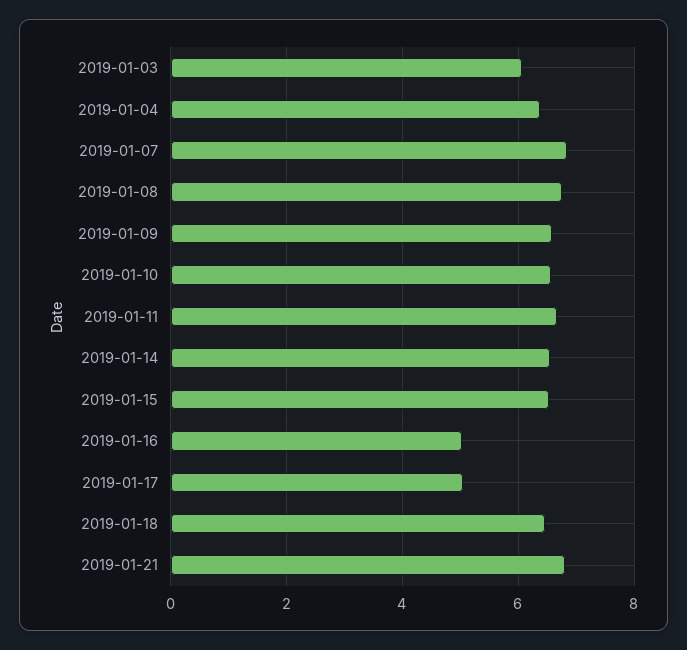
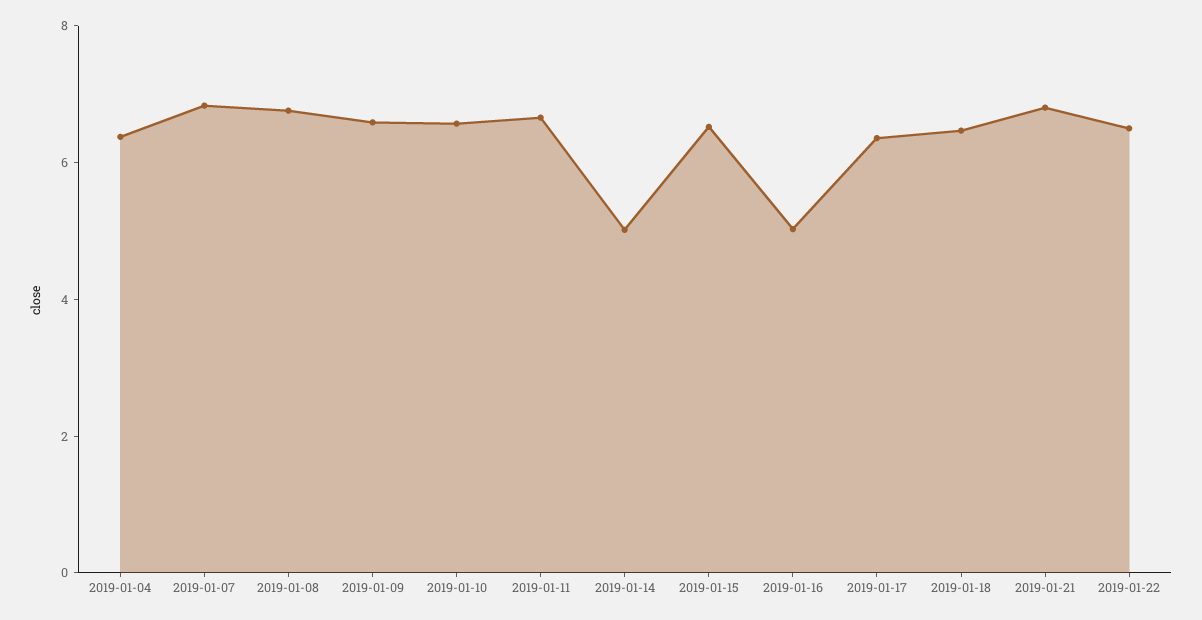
2019-01-03: 6 -> none
2019-01-14: 6.6 -> 5
2019-01-17: 5 -> 6.5
2019-01-22: none -> 6.5

